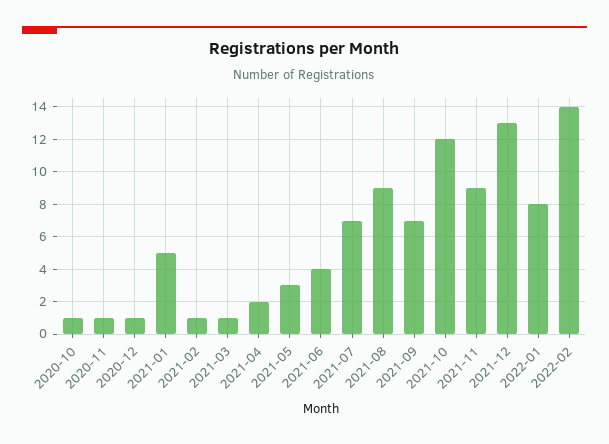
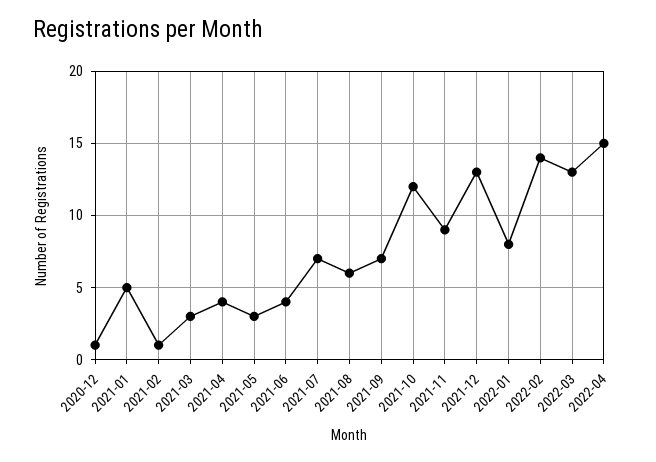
2020-10: 1 -> none
2020-11: 1 -> none
2021-03: 1 -> 3
2021-04: 2 -> 4
2021-08: 9 -> 6
2022-03: none -> 13
2022-04: none -> 15

